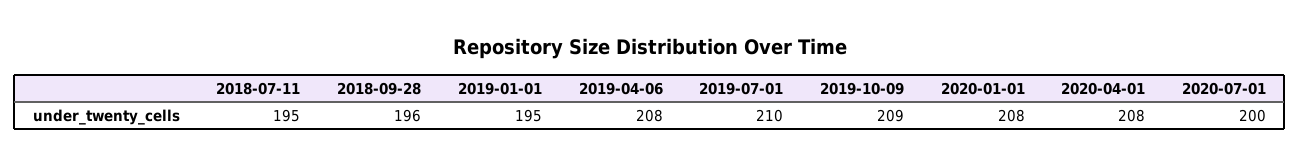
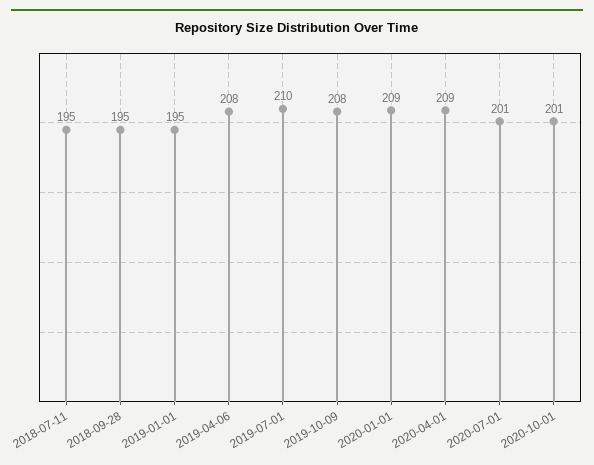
2018-09-28: 196 -> 195
2019-10-09: 209 -> 208
2020-01-01: 208 -> 209
2020-04-01: 208 -> 209
2020-07-01: 200 -> 201
2020-10-01: none -> 201

